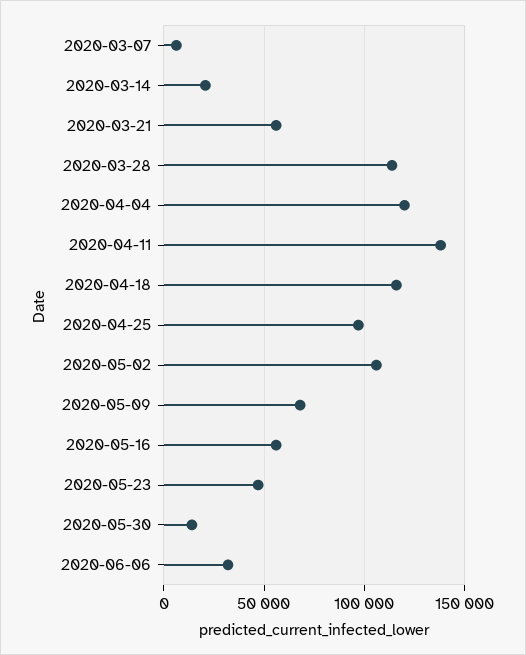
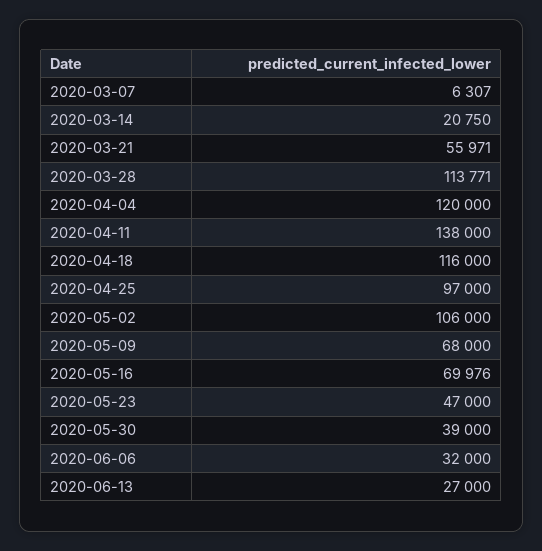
2020-05-16: 55000 -> 69976
2020-05-30: 15000 -> 39000
2020-06-13: none -> 27000

